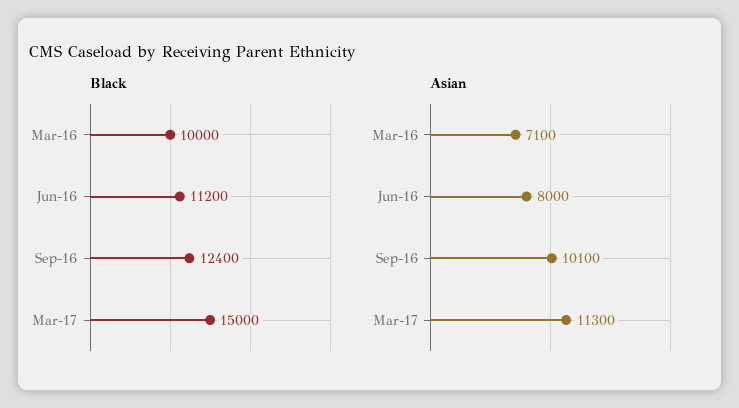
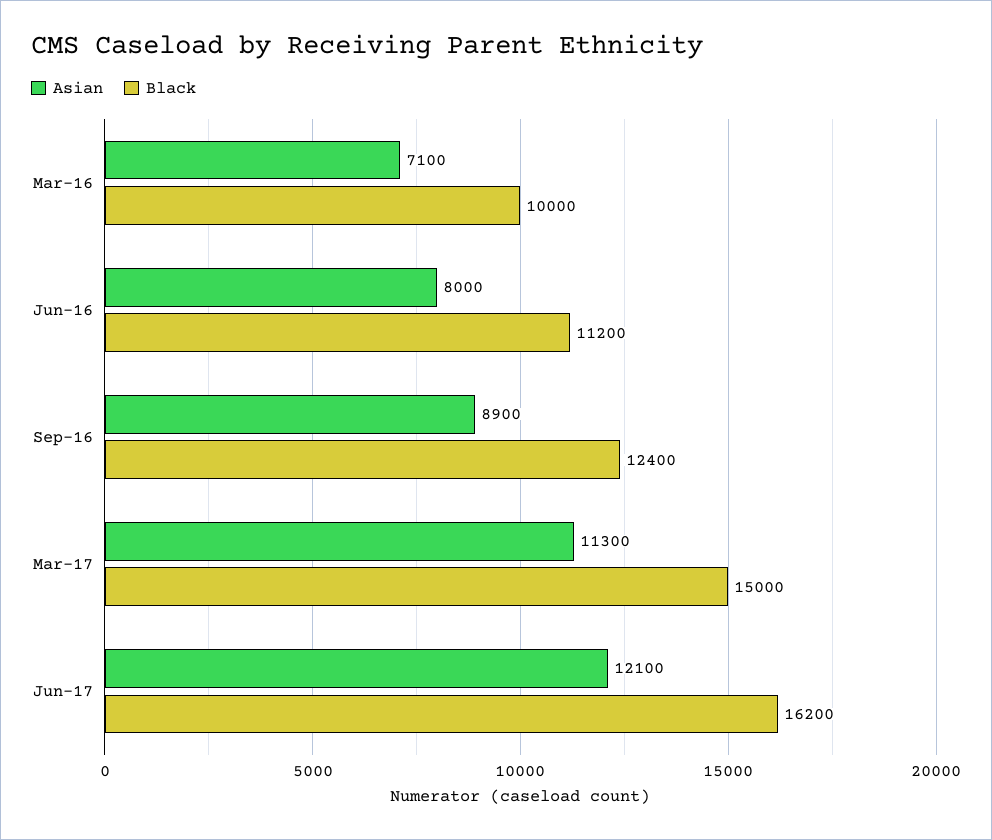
Asian, Sep-16: 10100 -> 8900
Asian, Jun-17: none -> 12100
Black, Jun-17: none -> 16200

